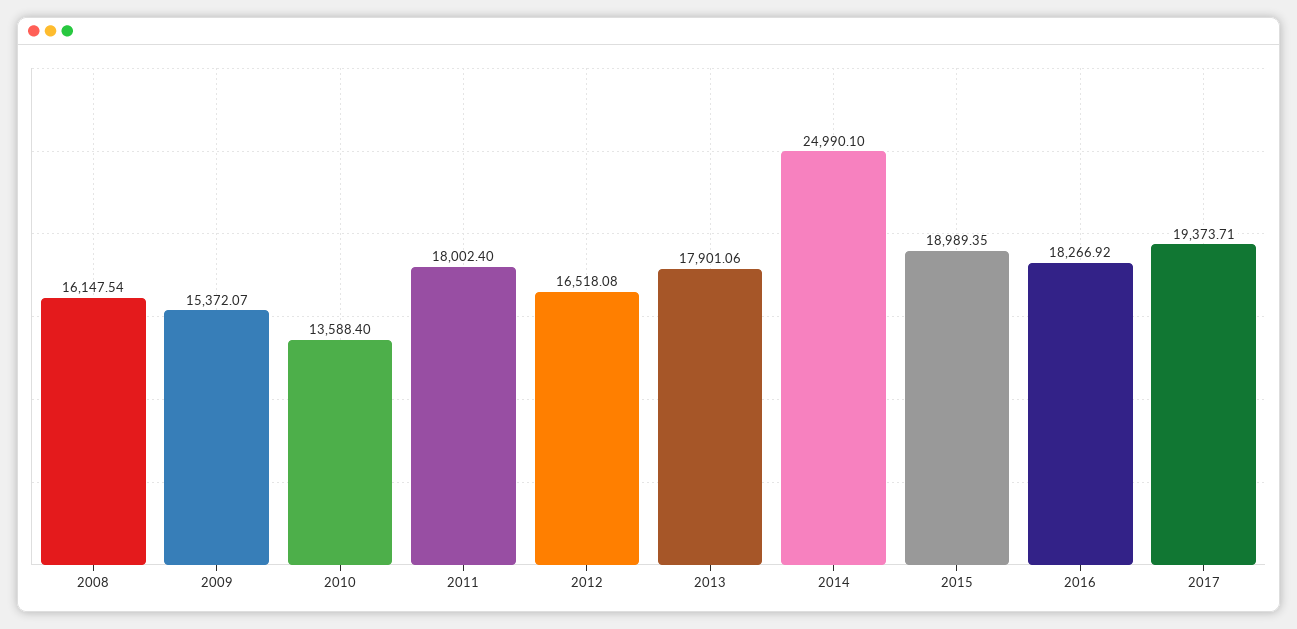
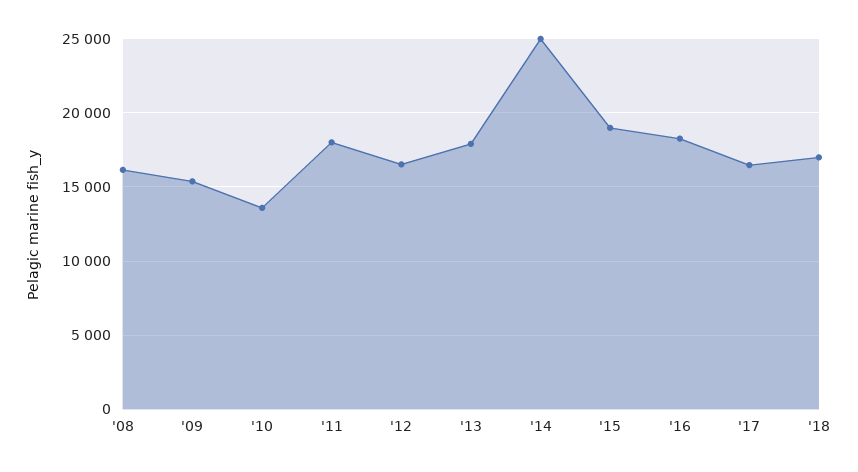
2017: 19373.71 -> 16500
'18: none -> 17000

